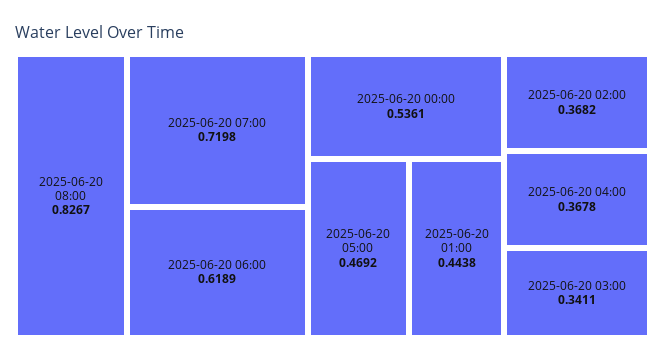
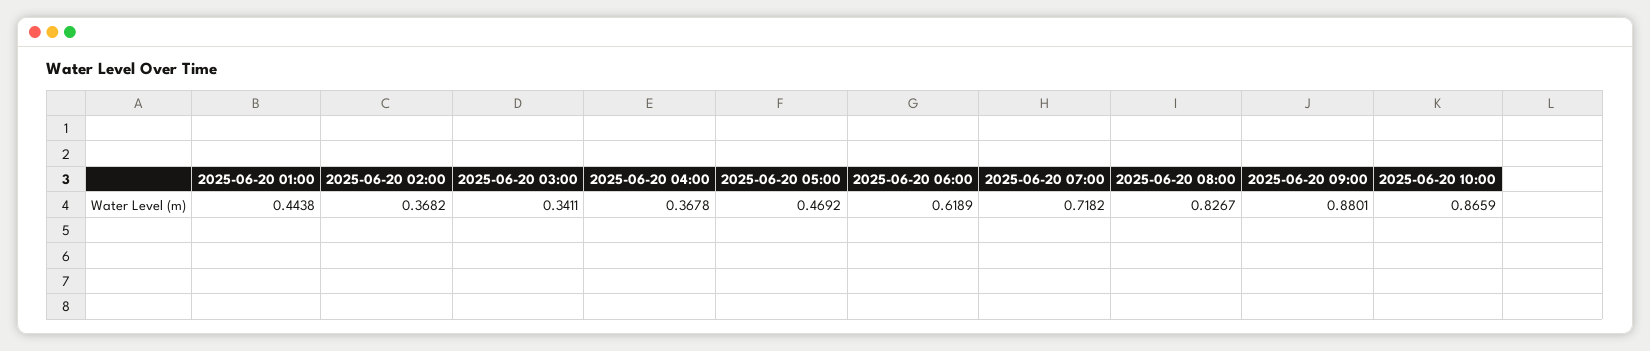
2025-06-20 07:00: 0.7198 -> 0.7182
2025-06-20 00:00: 0.5361 -> none
2025-06-20 09:00: none -> 0.8801
2025-06-20 10:00: none -> 0.8659

